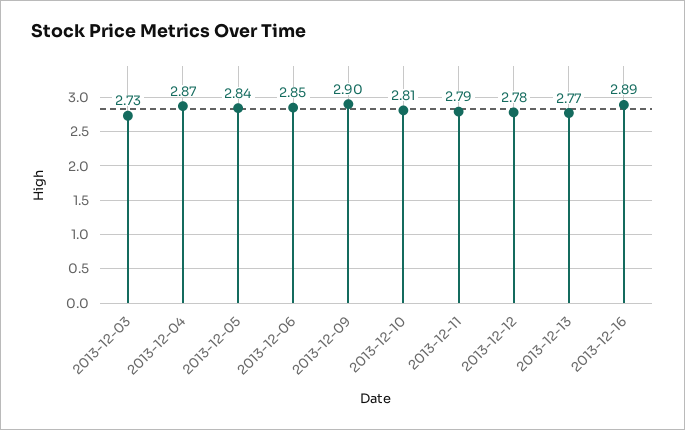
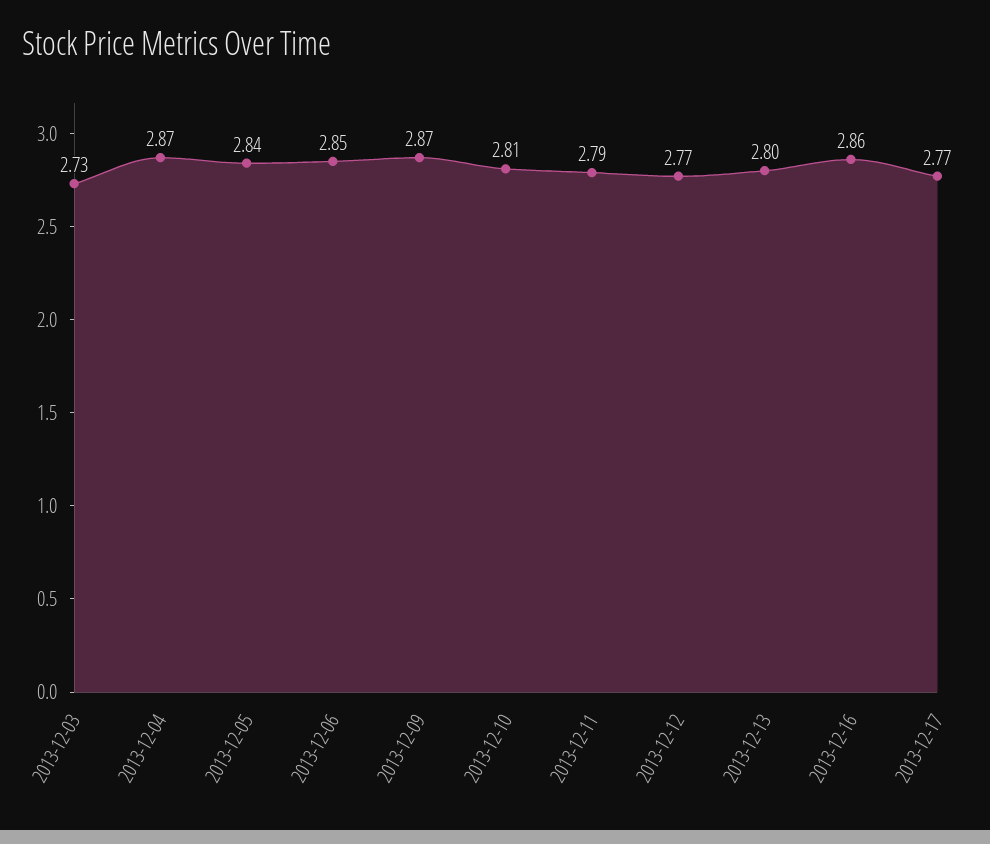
2013-12-09: 2.9 -> 2.87
2013-12-12: 2.78 -> 2.77
2013-12-13: 2.77 -> 2.8
2013-12-16: 2.89 -> 2.86
2013-12-17: none -> 2.77

